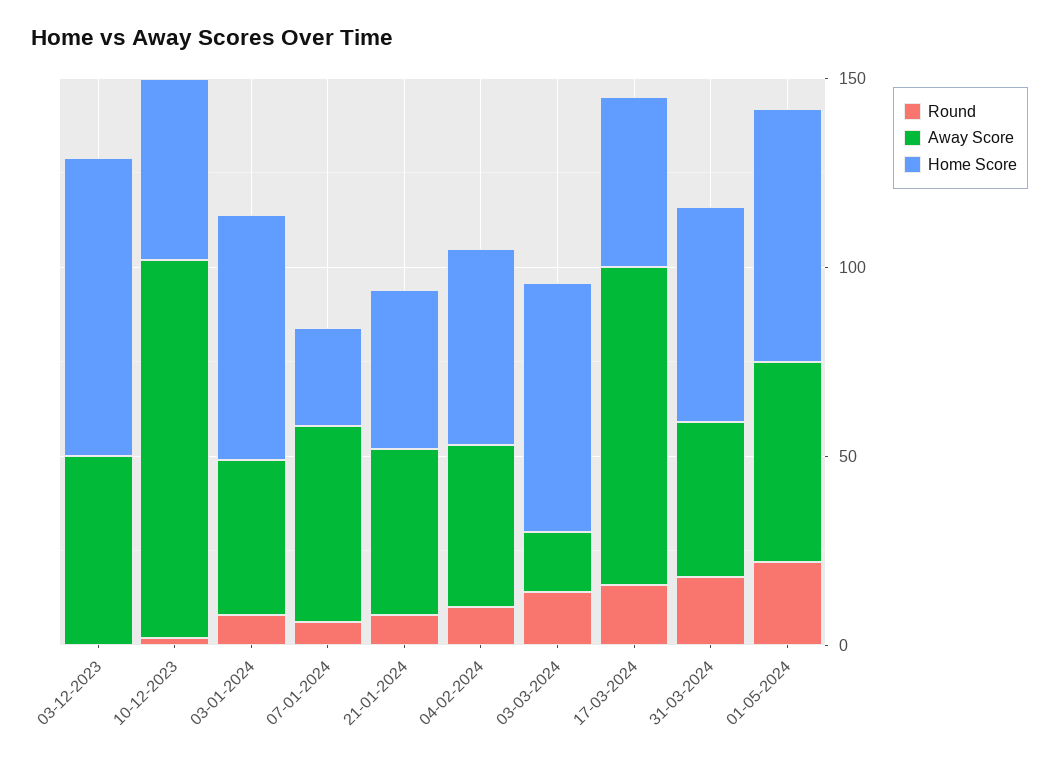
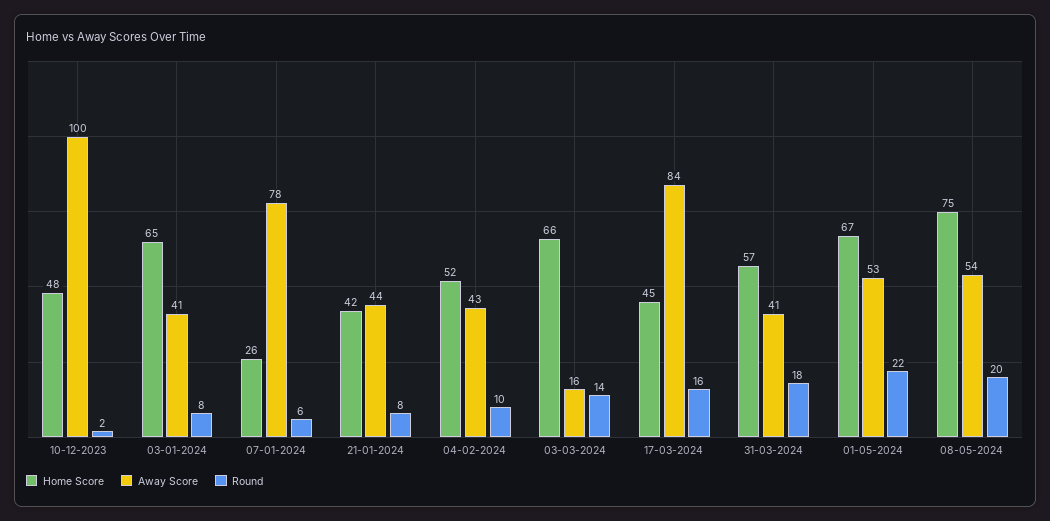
Round, 03-12-2023: 0 -> none
Away Score, 03-12-2023: 50 -> none
Home Score, 03-12-2023: 80 -> none
Away Score, 07-01-2024: 50 -> 78
Home Score, 08-05-2024: none -> 75
Away Score, 08-05-2024: none -> 54
Round, 08-05-2024: none -> 20

